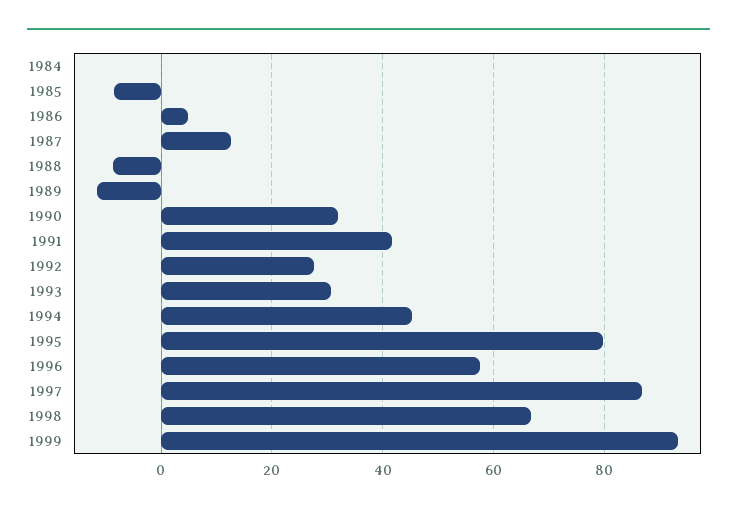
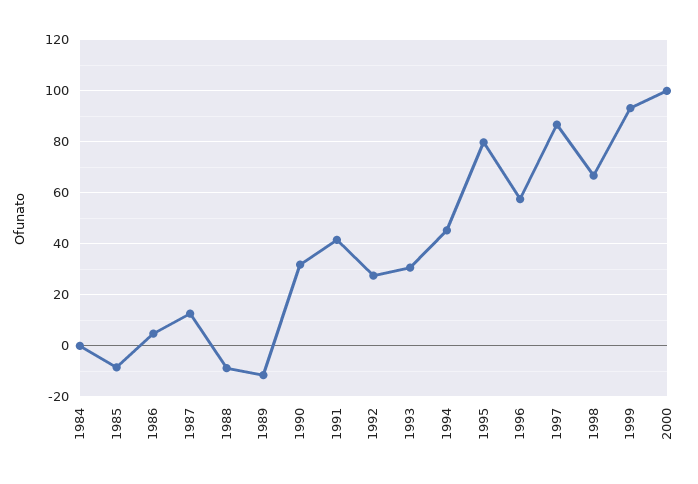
2000: none -> 100

